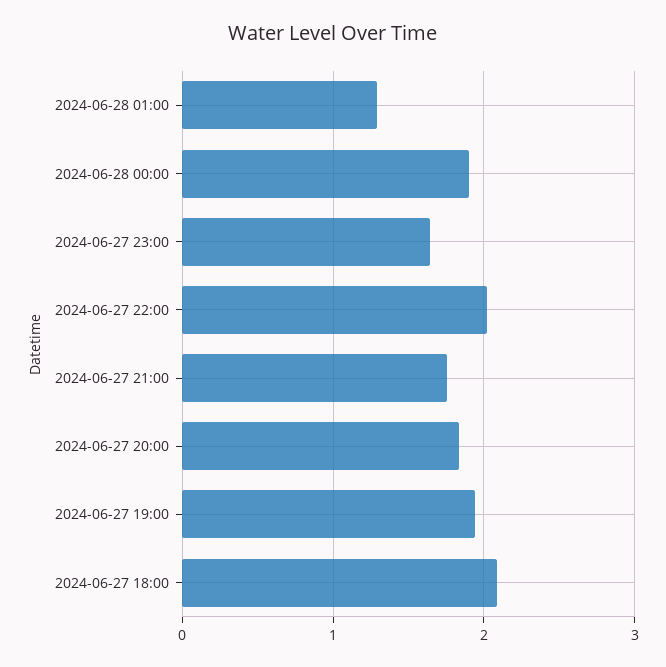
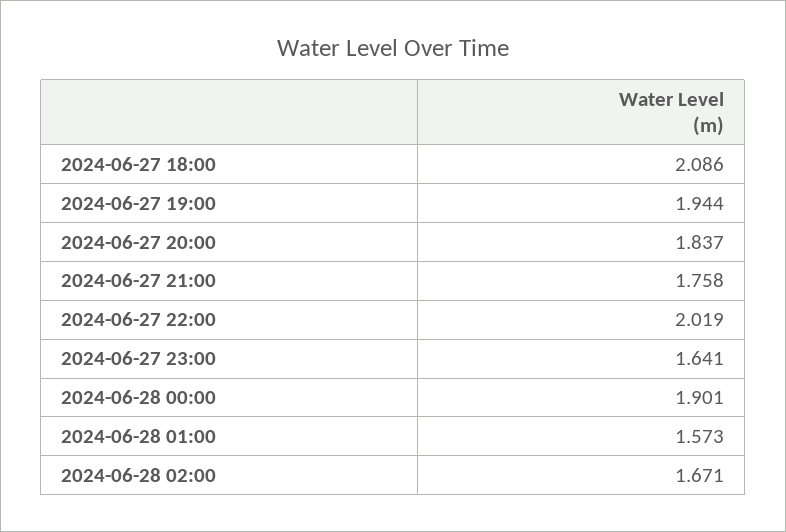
2024-06-28 01:00: 1.3 -> 1.573
2024-06-28 02:00: none -> 1.671

